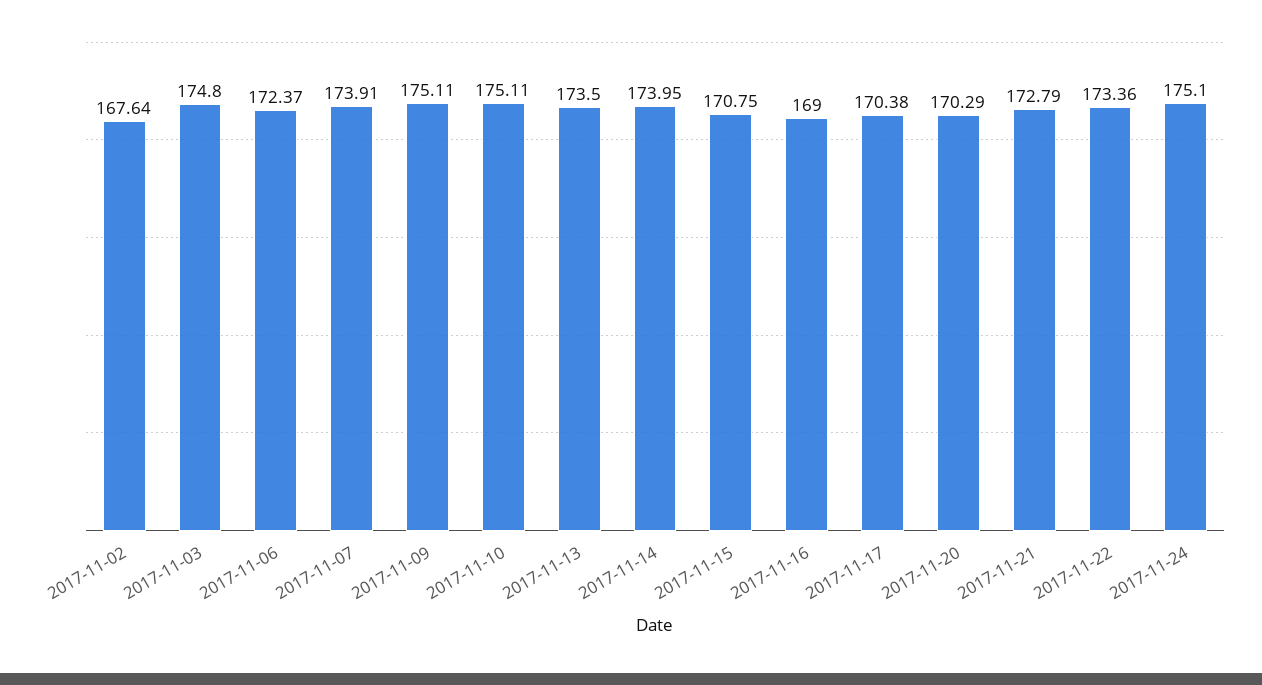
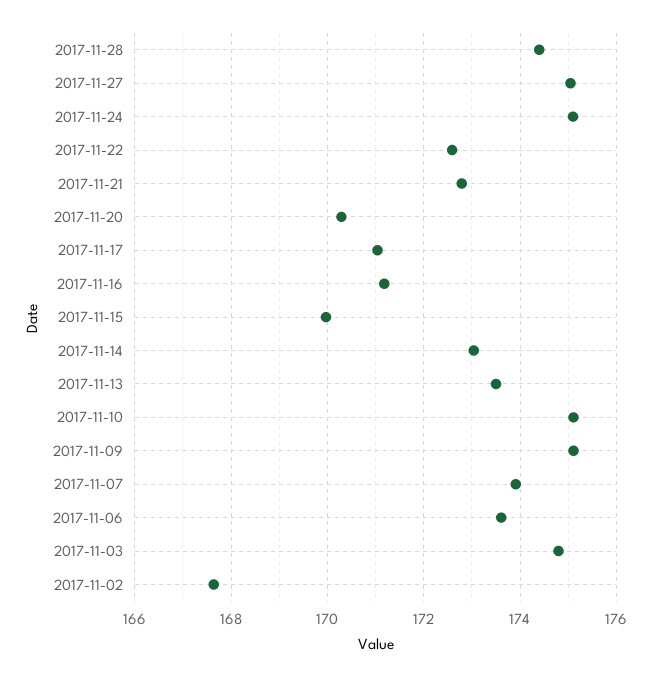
2017-11-06: 172.37 -> 173.6
2017-11-14: 173.95 -> 173
2017-11-15: 170.75 -> 170
2017-11-16: 169 -> 171.2
2017-11-17: 170.38 -> 171
2017-11-22: 173.36 -> 172.6
2017-11-28: none -> 174.4
2017-11-27: none -> 175

